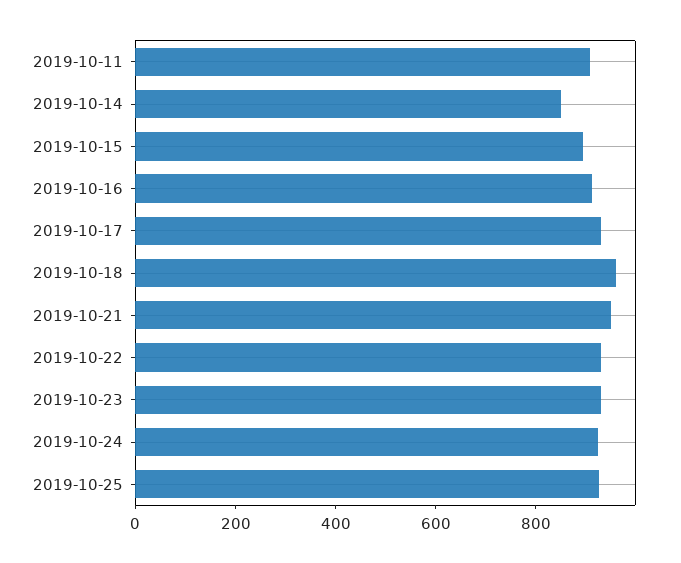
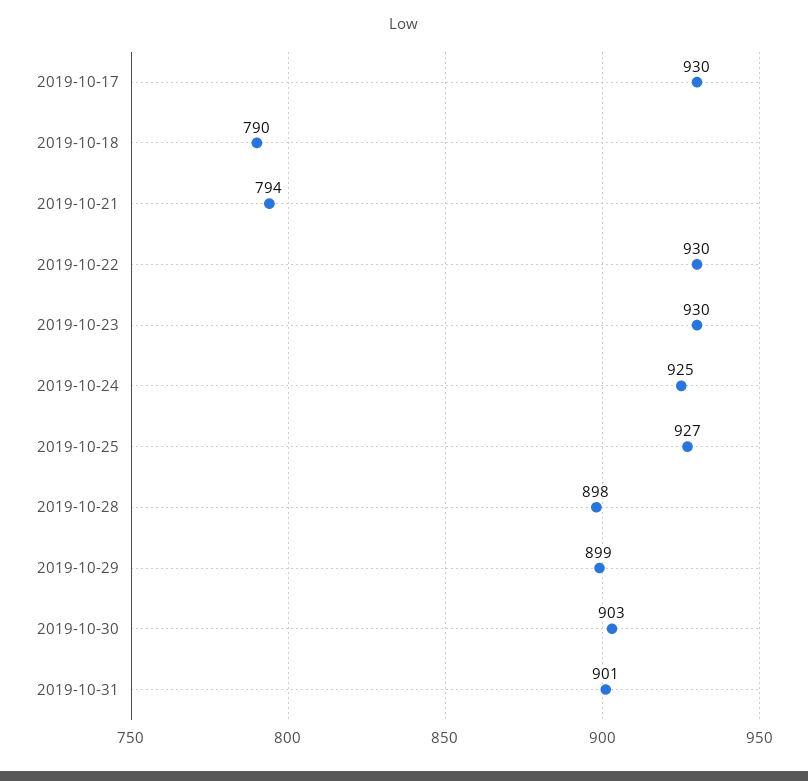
2019-10-11: 900 -> none
2019-10-14: 850 -> none
2019-10-15: 900 -> none
2019-10-16: 900 -> none
2019-10-18: 950 -> 790
2019-10-21: 950 -> 794
2019-10-28: none -> 898
2019-10-29: none -> 899
2019-10-30: none -> 903
2019-10-31: none -> 901

